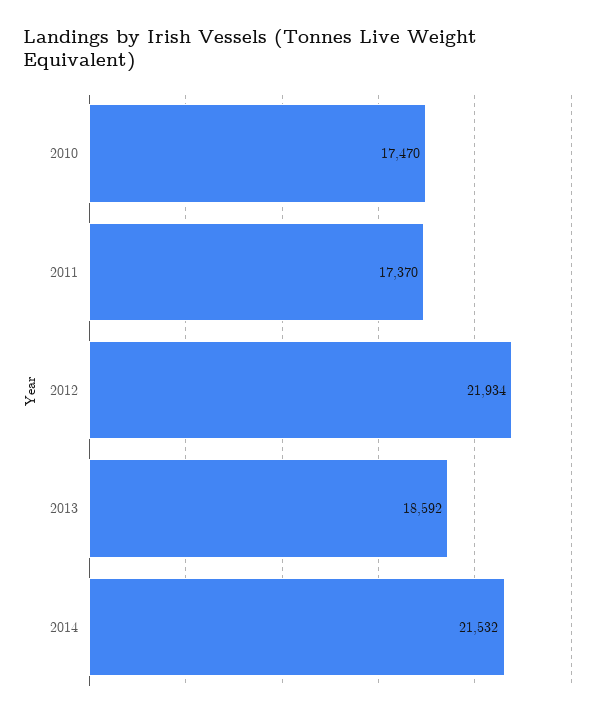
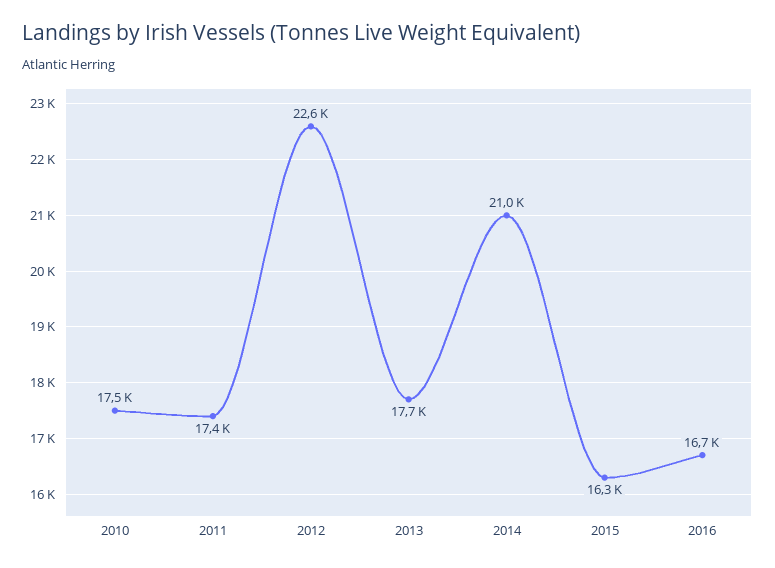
2012: 21934 -> 22600
2013: 18592 -> 17700
2014: 21532 -> 21000
2015: none -> 16300
2016: none -> 16700

